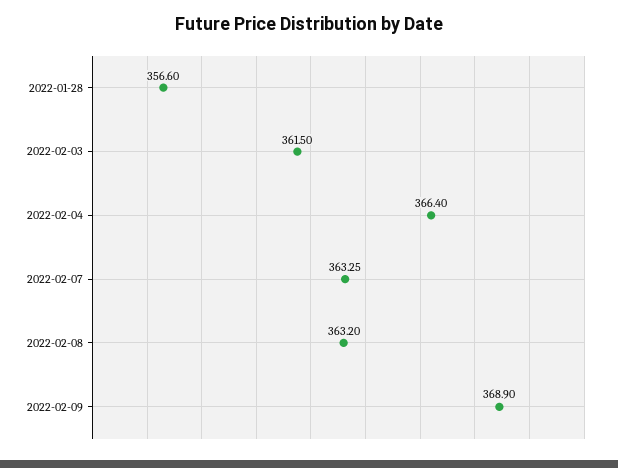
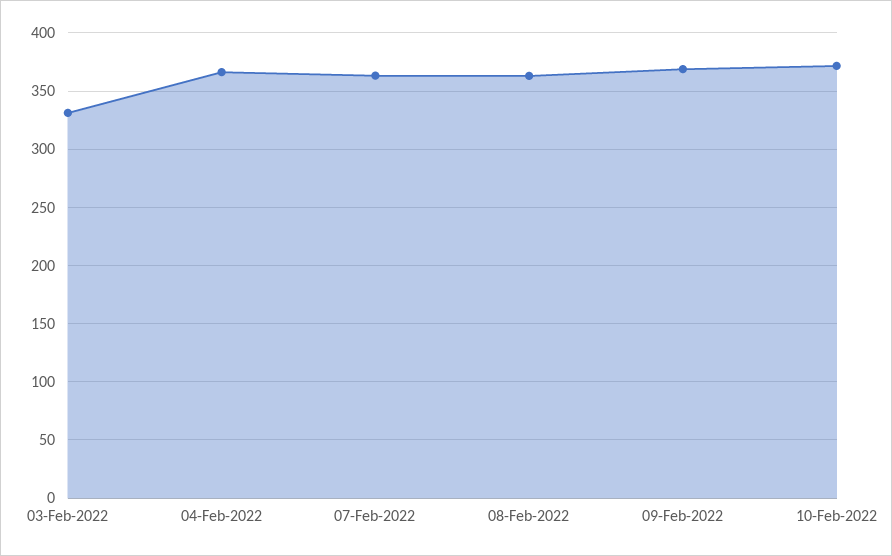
2022-01-28: 356.6 -> none
2022-02-03: 361.5 -> 330
10-Feb-2022: none -> 370

